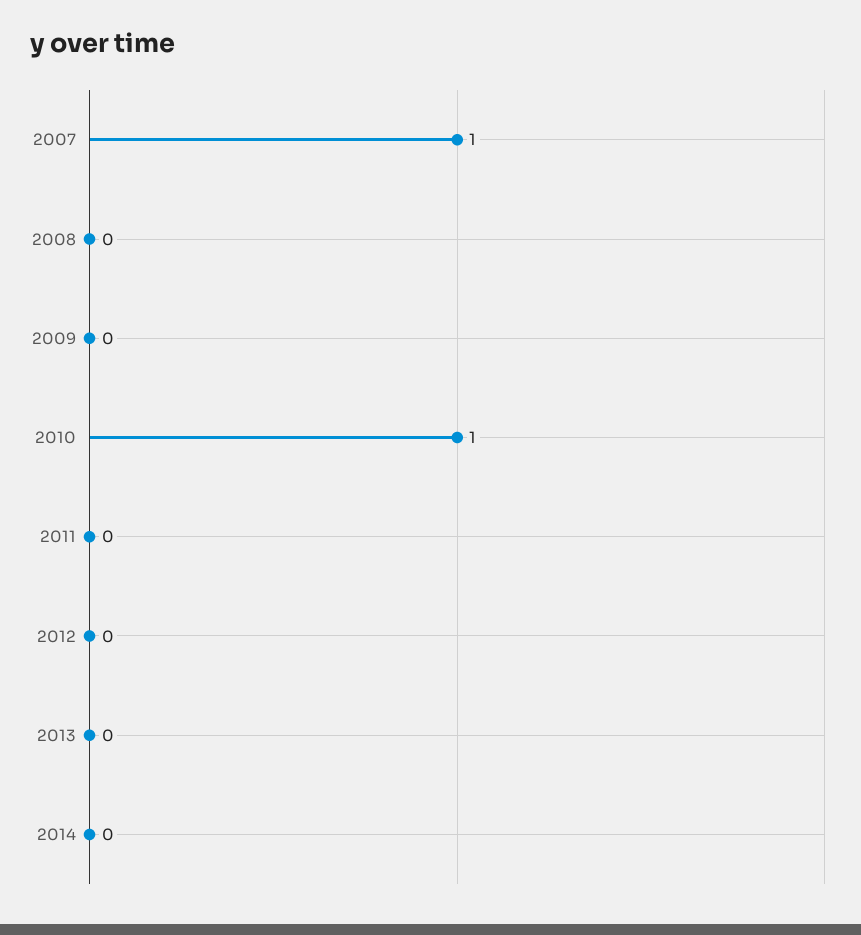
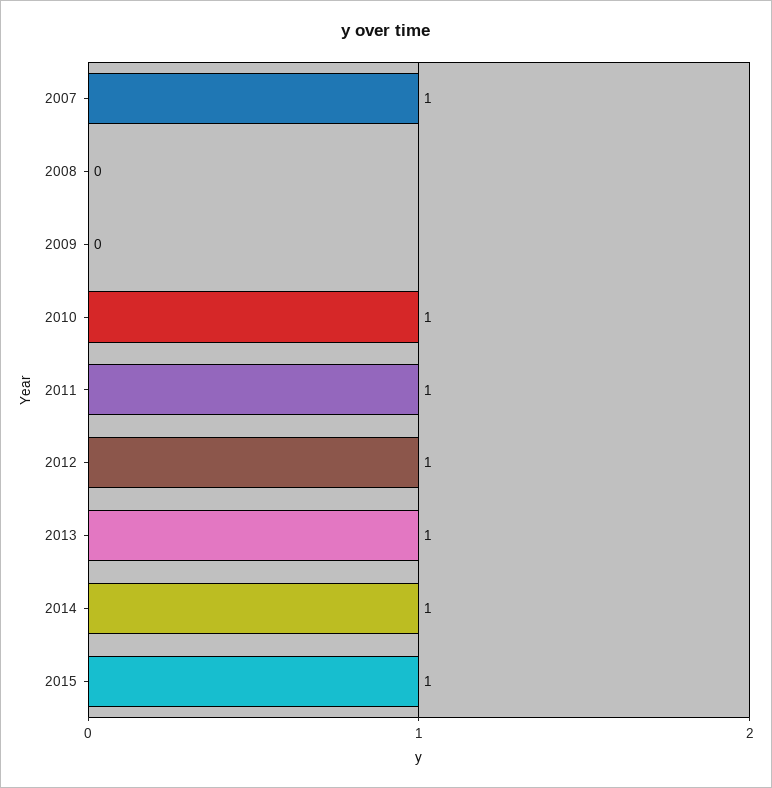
2011: 0 -> 1
2012: 0 -> 1
2013: 0 -> 1
2014: 0 -> 1
2015: none -> 1

